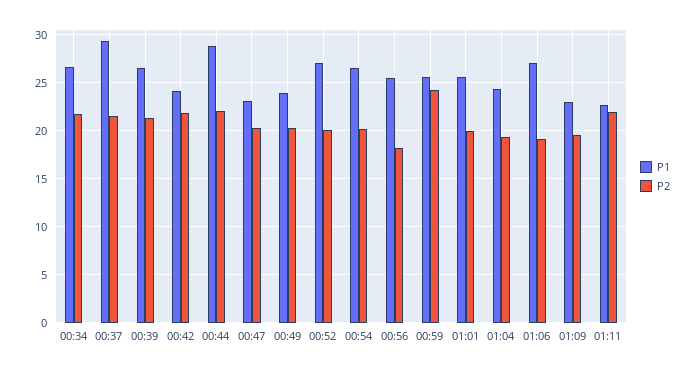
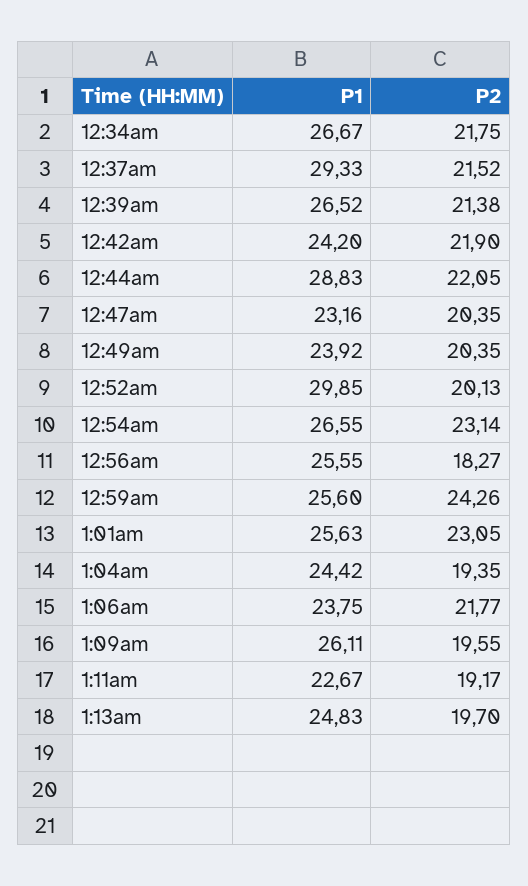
P1, 00:52: 27 -> 29.85
P2, 00:54: 20 -> 23.14
P2, 01:01: 20 -> 23.05
P1, 01:06: 27 -> 23.75
P2, 01:06: 19 -> 21.77
P1, 01:09: 23 -> 26.11
P2, 01:11: 22 -> 19.17
P1, 1:13am: none -> 24.83
P2, 1:13am: none -> 19.7

